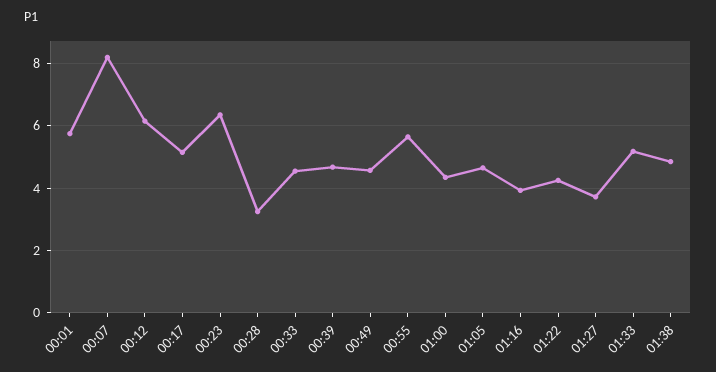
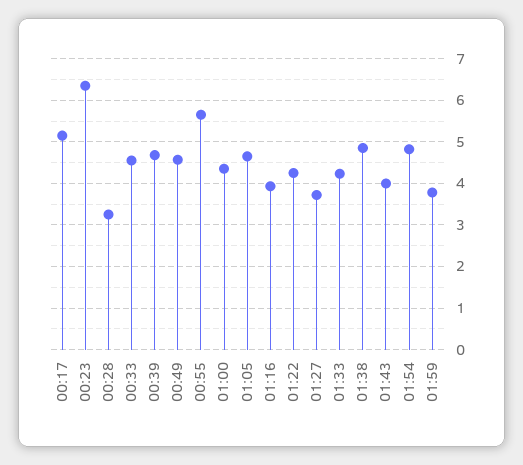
00:01: 5.8 -> none
00:07: 8.2 -> none
00:12: 6.2 -> none
01:33: 5.2 -> 4.2
01:43: none -> 4
01:54: none -> 4.8
01:59: none -> 3.8

